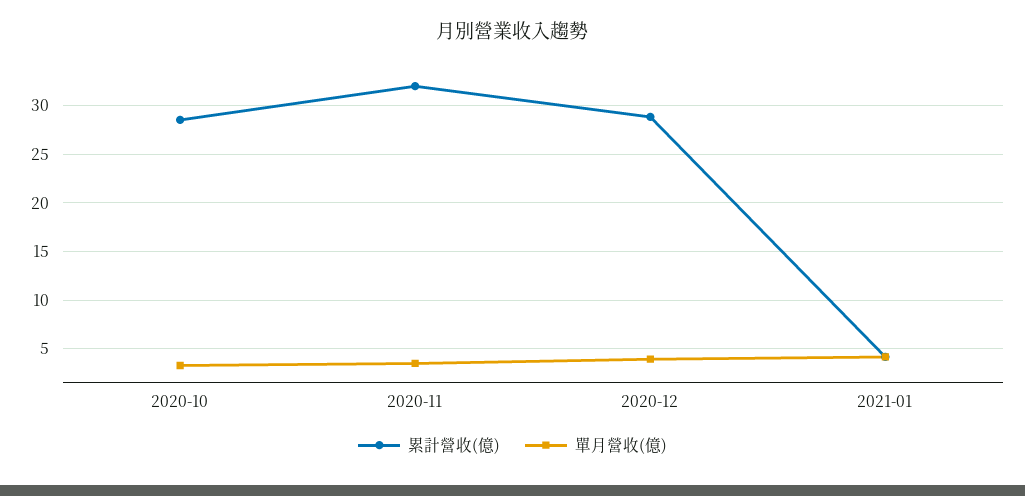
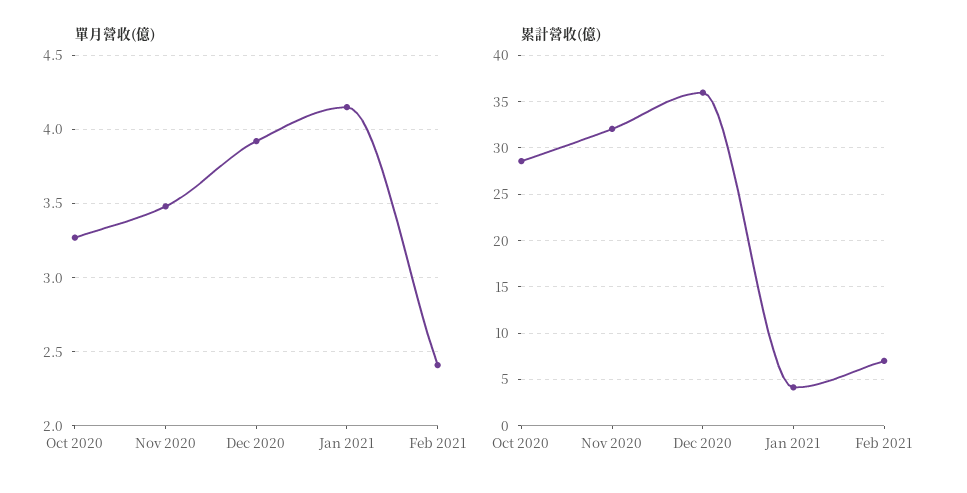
累計營收(億), 2020-12: 29 -> 36
單月營收(億), Feb 2021: none -> 2.4
累計營收(億), Feb 2021: none -> 7

